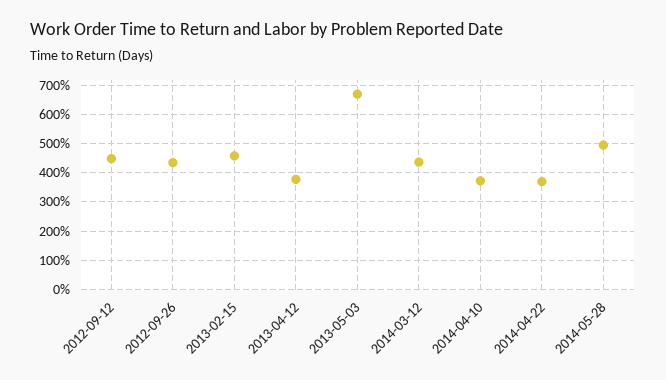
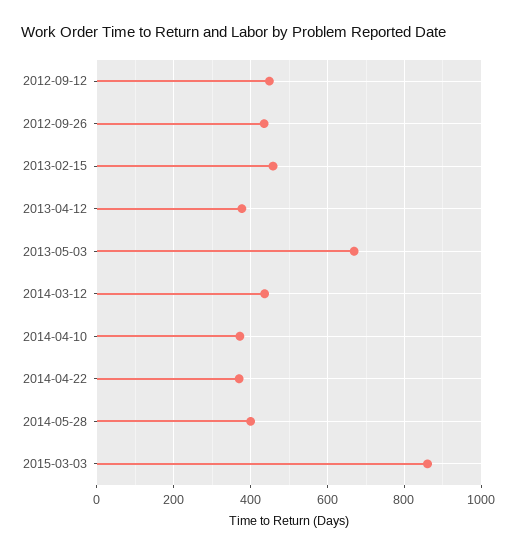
2014-05-28: 500 -> 400
2015-03-03: none -> 860

